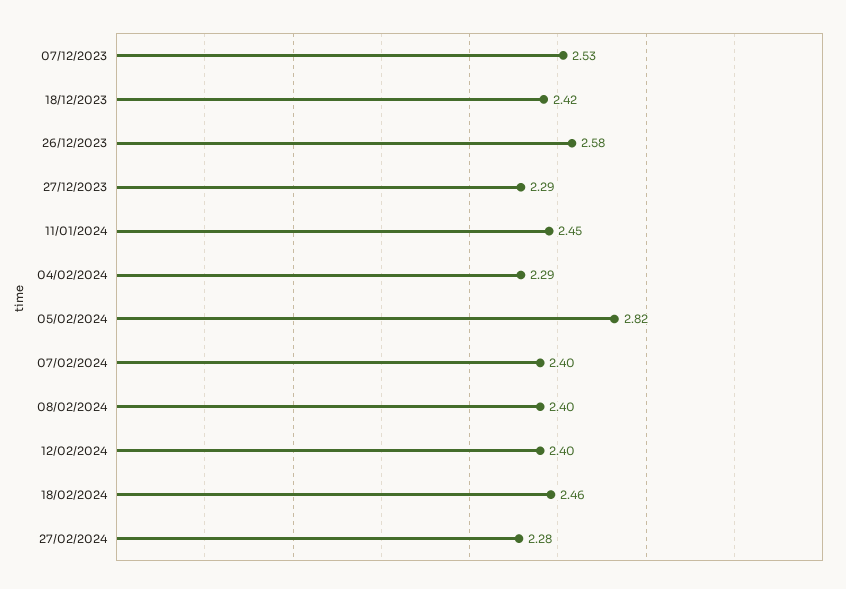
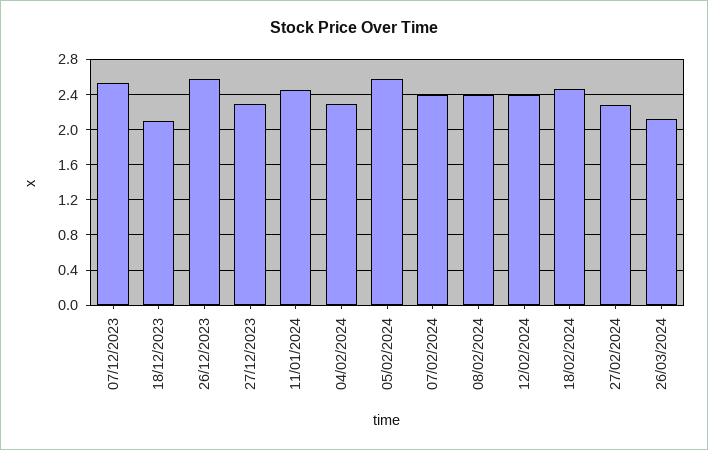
18/12/2023: 2.42 -> 2.1
05/02/2024: 2.82 -> 2.6
26/03/2024: none -> 2.1

